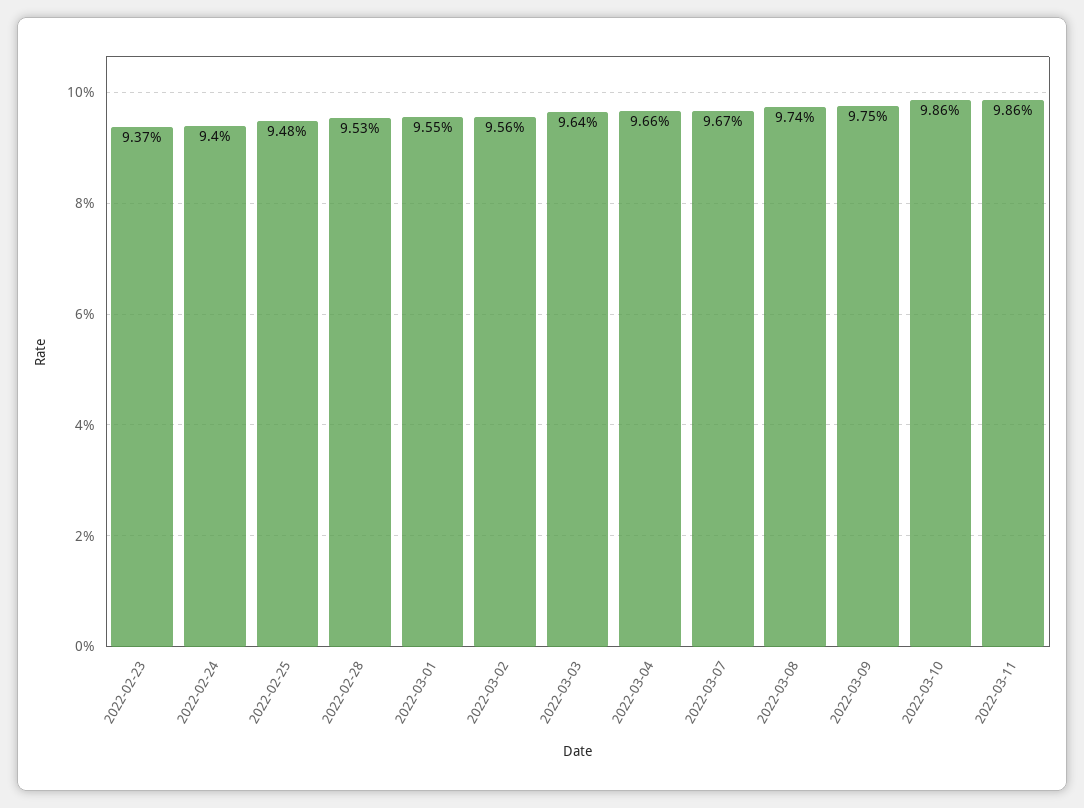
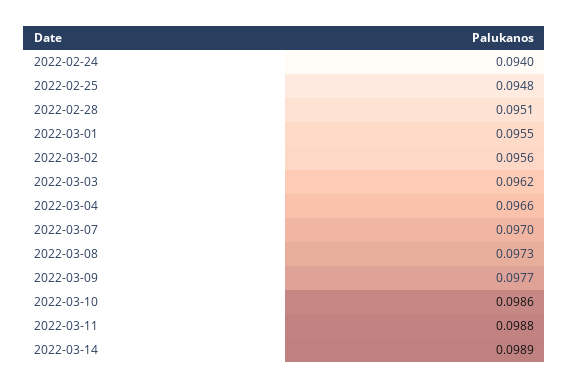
2022-02-23: 0.0937 -> none
2022-02-28: 0.0953 -> 0.0951
2022-03-03: 0.0964 -> 0.0962
2022-03-07: 0.0967 -> 0.097
2022-03-08: 0.0974 -> 0.0973
2022-03-09: 0.0975 -> 0.0977
2022-03-11: 0.0986 -> 0.0988
2022-03-14: none -> 0.0989

